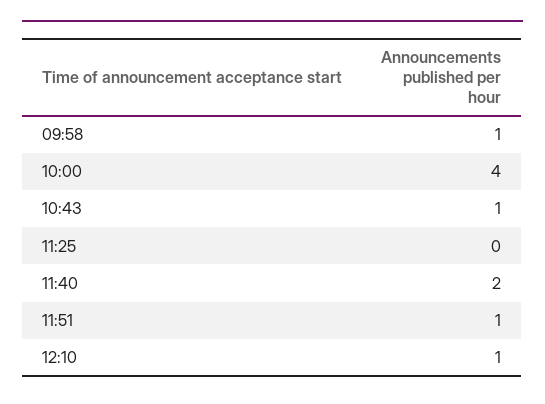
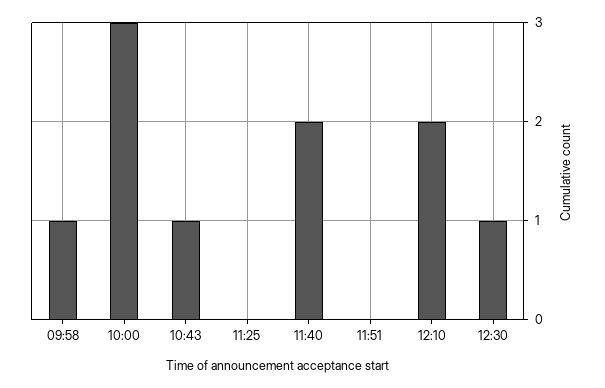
10:00: 4 -> 3
11:51: 1 -> 0
12:10: 1 -> 2
12:30: none -> 1

